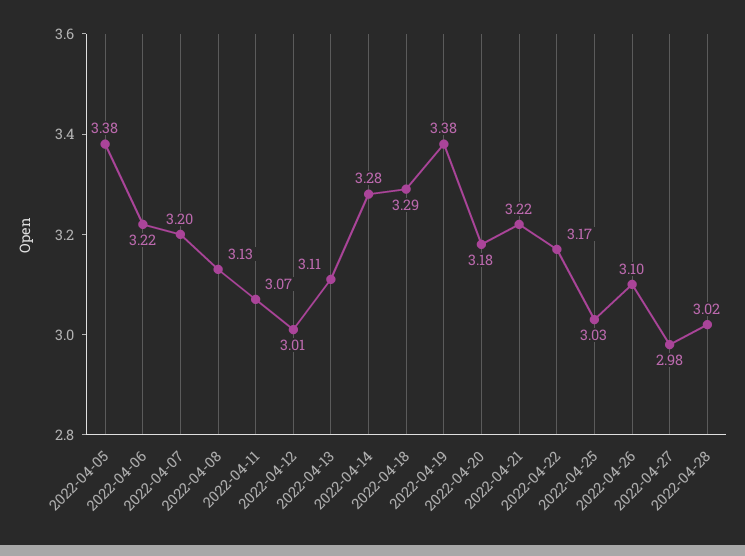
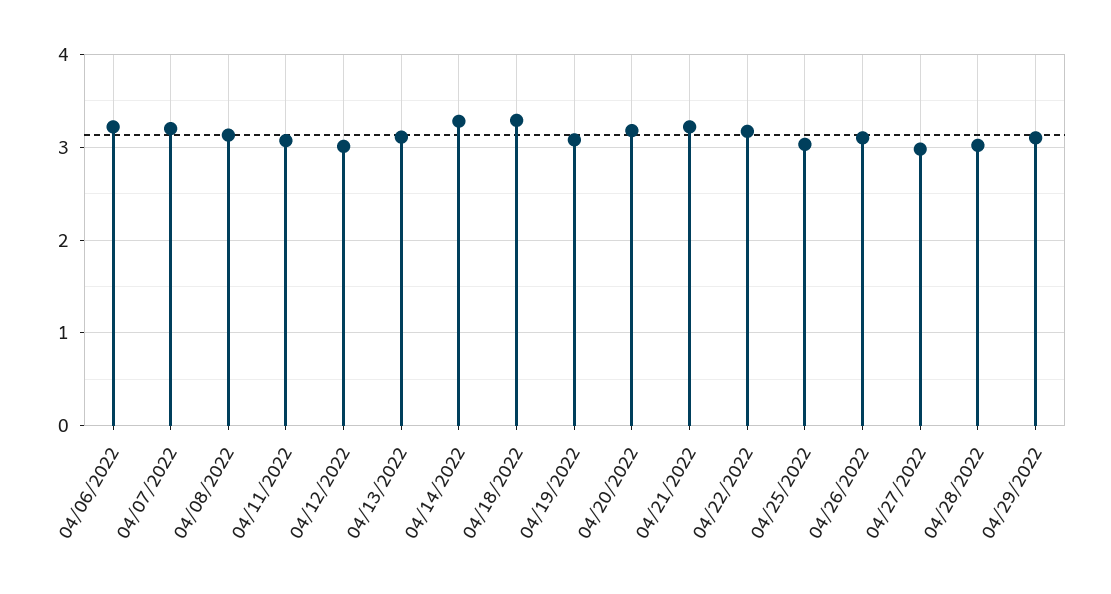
2022-04-05: 3.38 -> none
2022-04-19: 3.38 -> 3.1
04/29/2022: none -> 3.1

